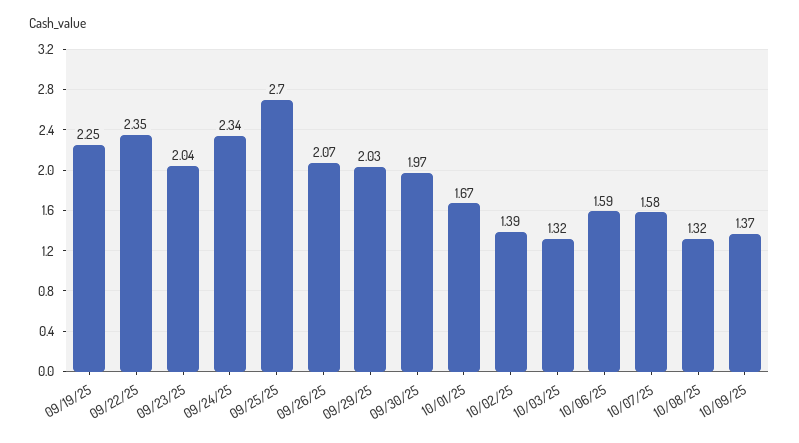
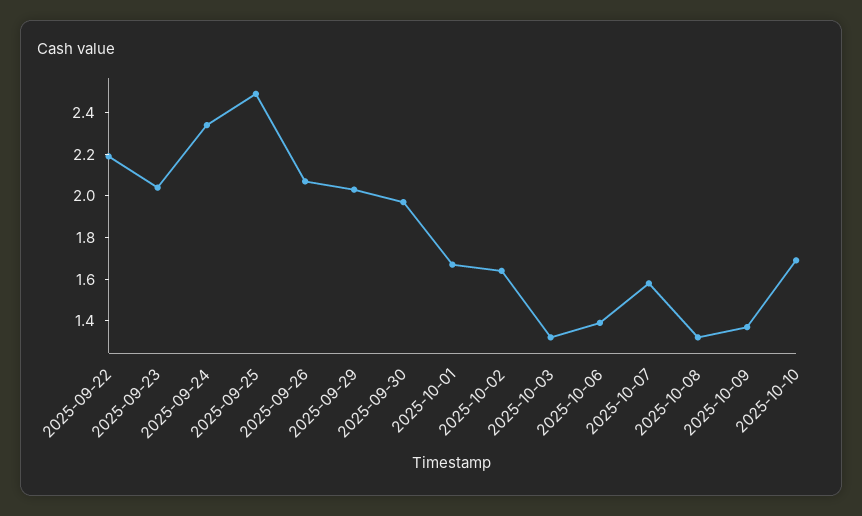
09/19/25: 2.25 -> none
09/22/25: 2.35 -> 2.2
09/25/25: 2.7 -> 2.5
10/02/25: 1.39 -> 1.65
10/06/25: 1.59 -> 1.4
2025-10-10: none -> 1.7

